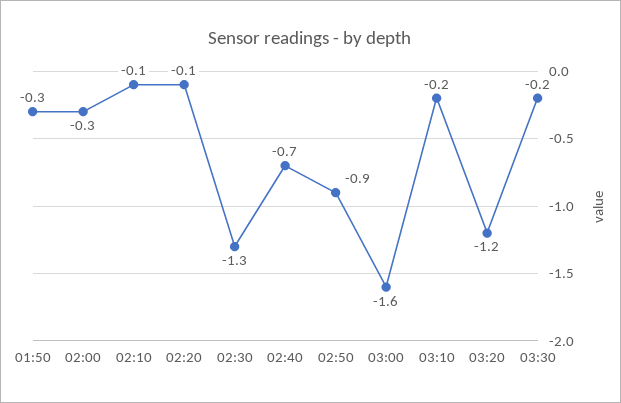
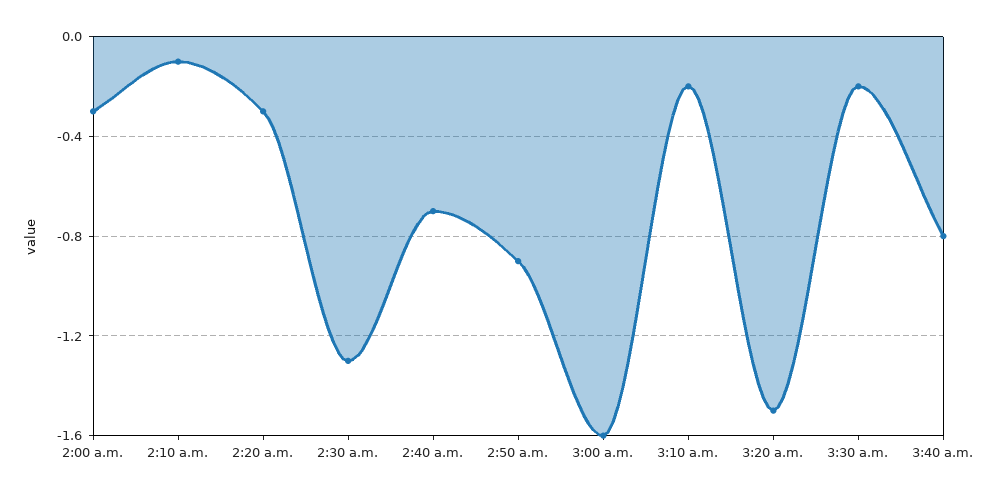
01:50: -0.3 -> none
02:20: -0.1 -> -0.3
03:20: -1.2 -> -1.5
3:40 a.m.: none -> -0.8

